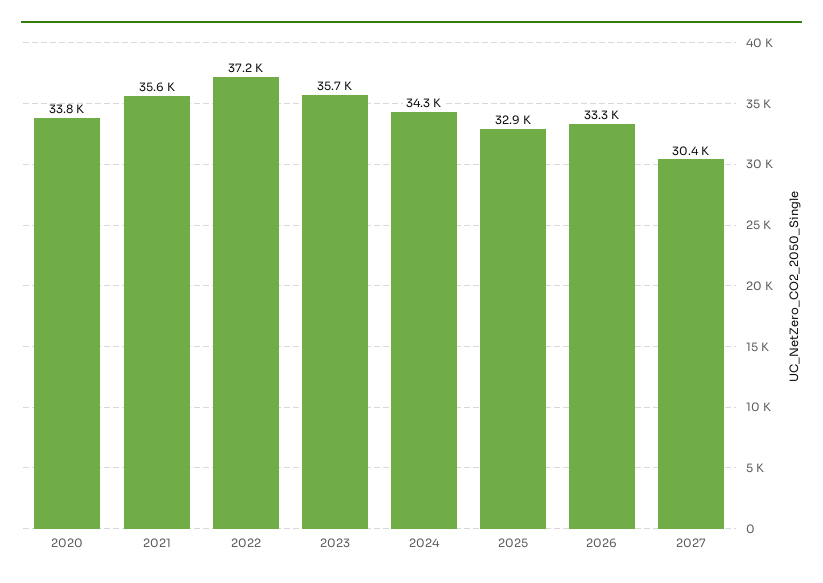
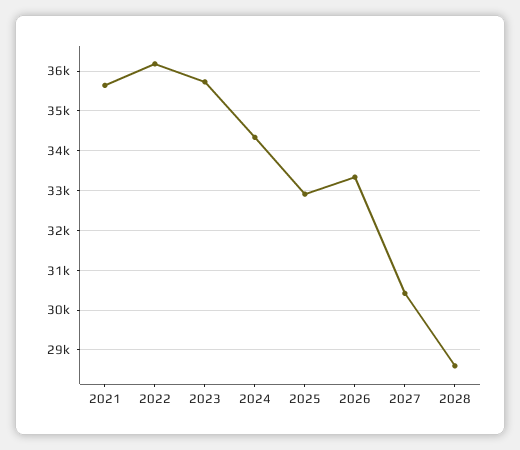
2020: 33800 -> none
2022: 37200 -> 36200
2028: none -> 28600

